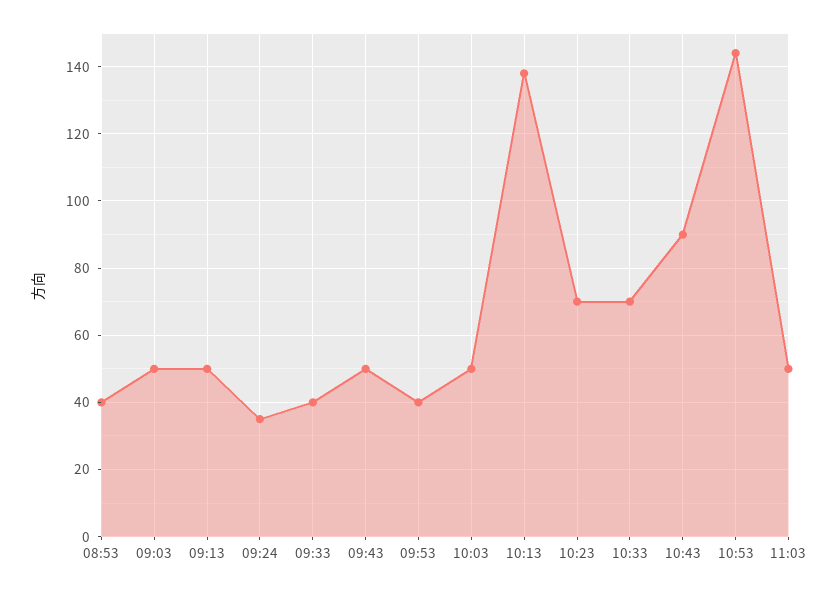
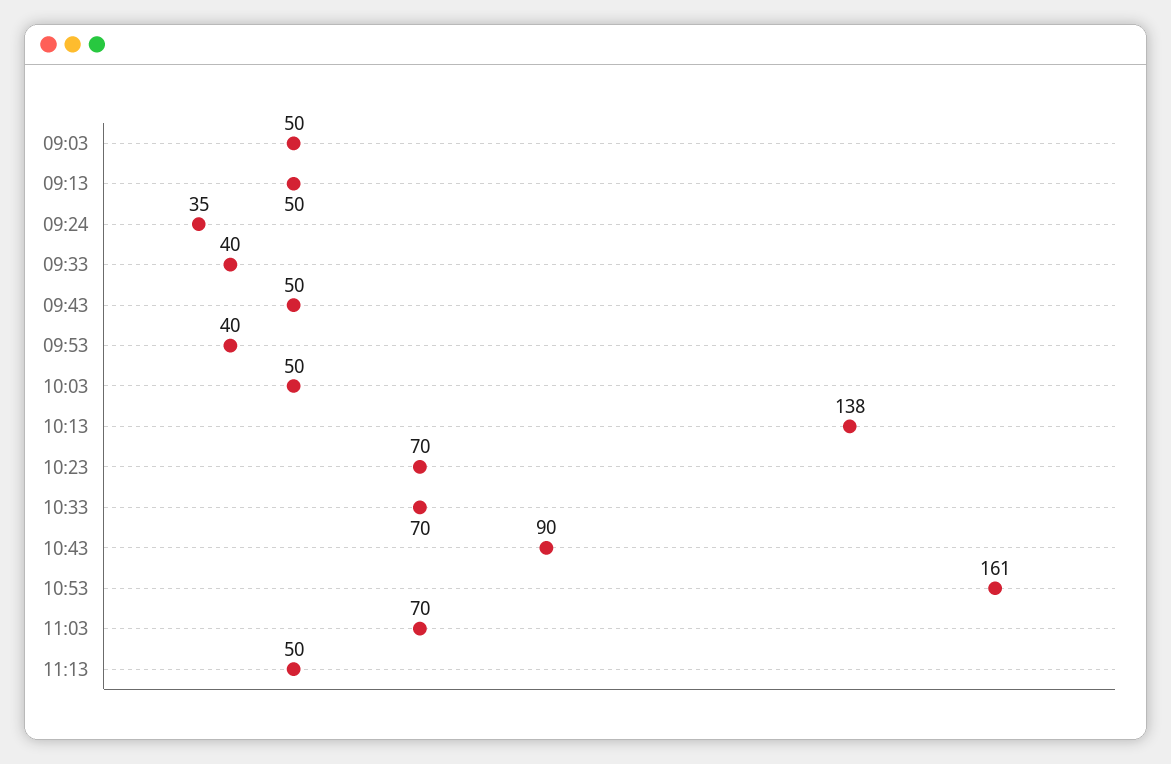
08:53: 40 -> none
10:53: 145 -> 161
11:03: 50 -> 70
11:13: none -> 50

